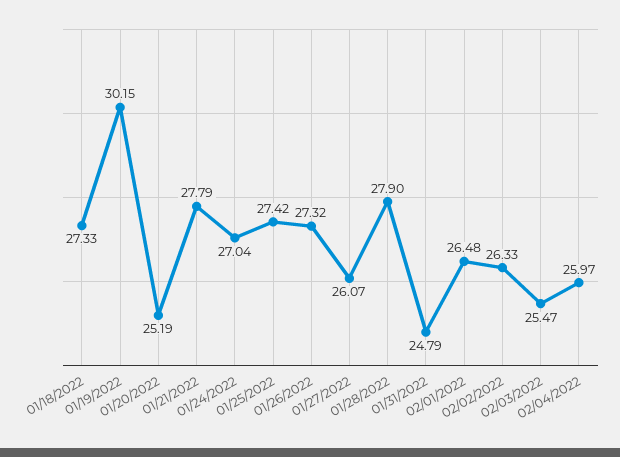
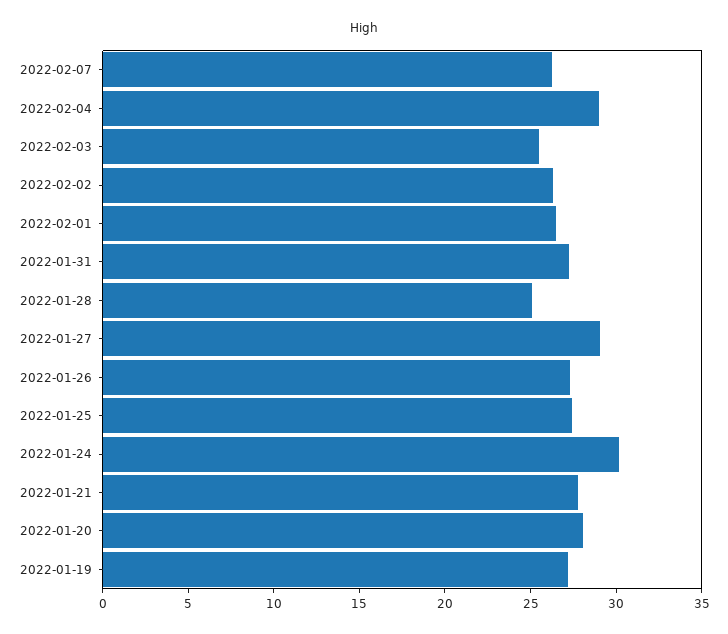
01/18/2022: 27.33 -> none
01/19/2022: 30.15 -> 27
01/20/2022: 25.19 -> 28
01/24/2022: 27.04 -> 30
01/27/2022: 26.07 -> 29
01/28/2022: 27.9 -> 25
01/31/2022: 24.79 -> 27
02/04/2022: 25.97 -> 29
2022-02-07: none -> 26

